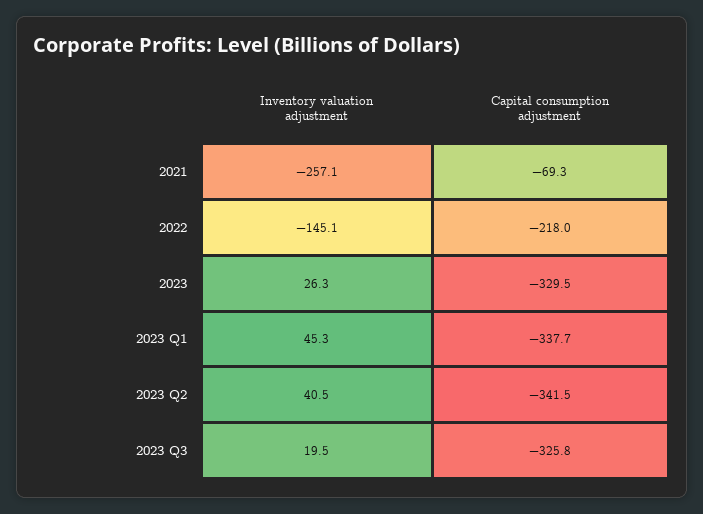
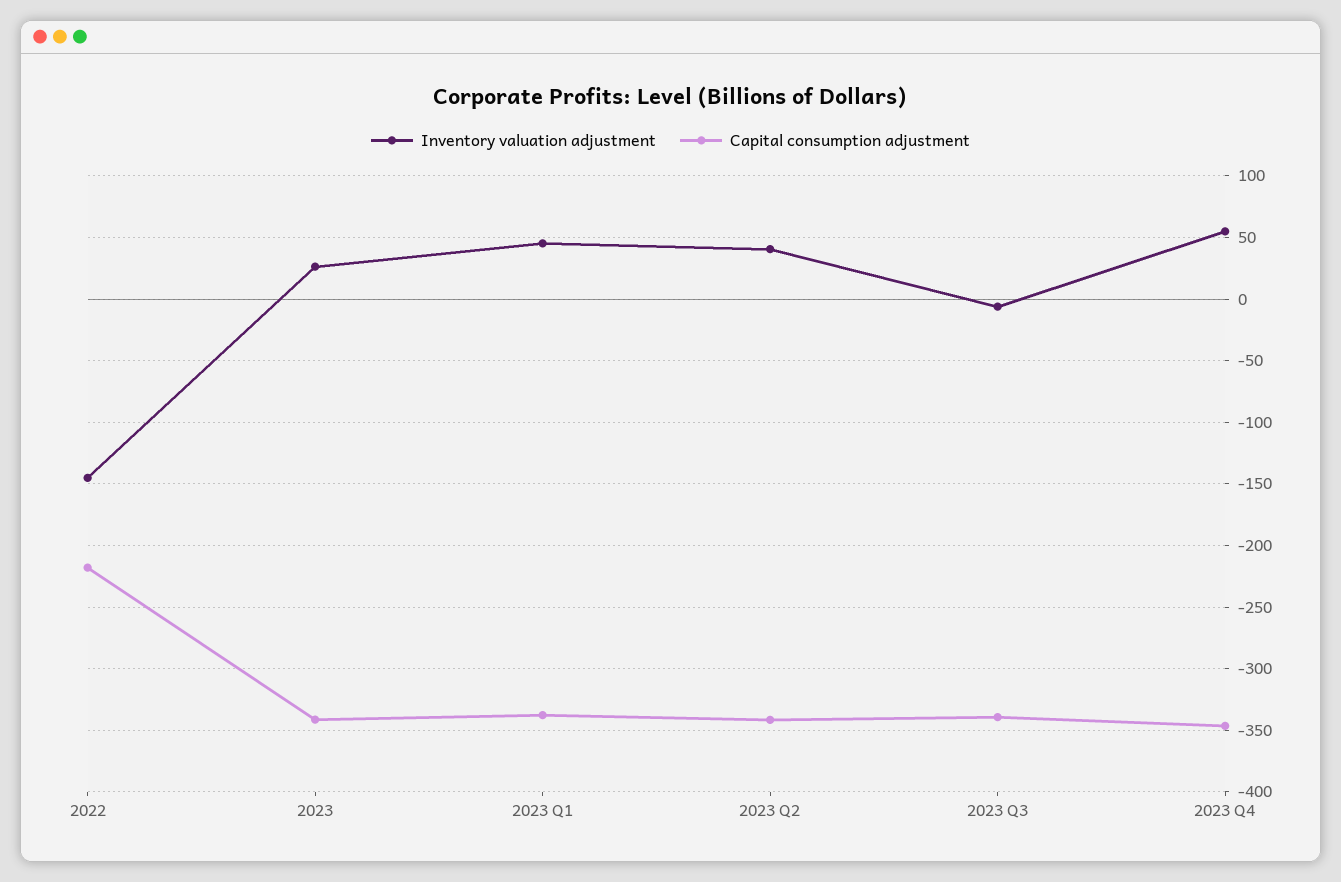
Inventory valuation adjustment, 2021: -257.1 -> none
Capital consumption adjustment, 2021: -69.3 -> none
Capital consumption adjustment, 2023: -329.5 -> -340
Inventory valuation adjustment, 2023 Q3: 19.5 -> -5
Capital consumption adjustment, 2023 Q3: -325.8 -> -340
Inventory valuation adjustment, 2023 Q4: none -> 55
Capital consumption adjustment, 2023 Q4: none -> -345

